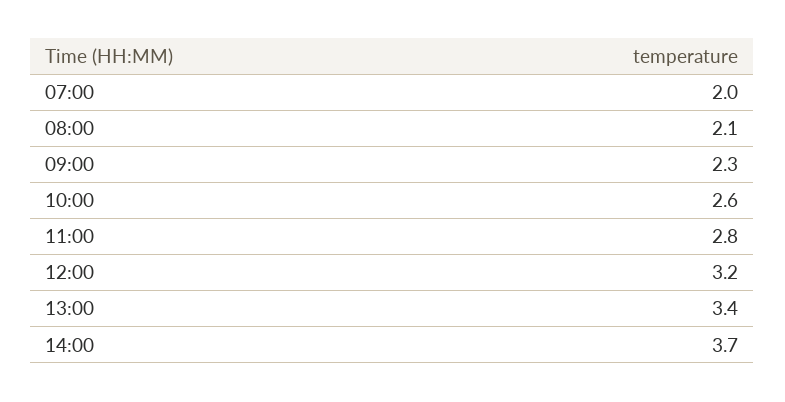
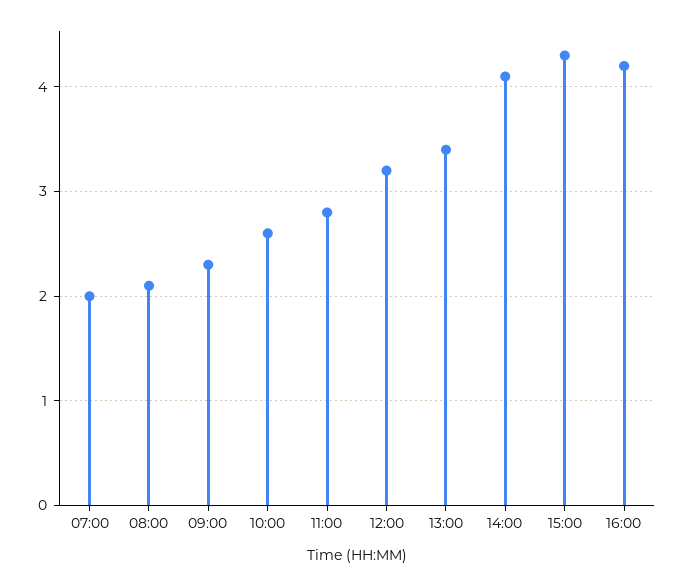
14:00: 3.7 -> 4.1
15:00: none -> 4.3
16:00: none -> 4.2

